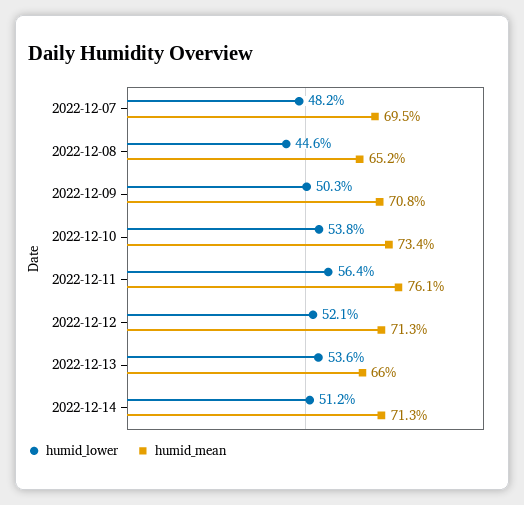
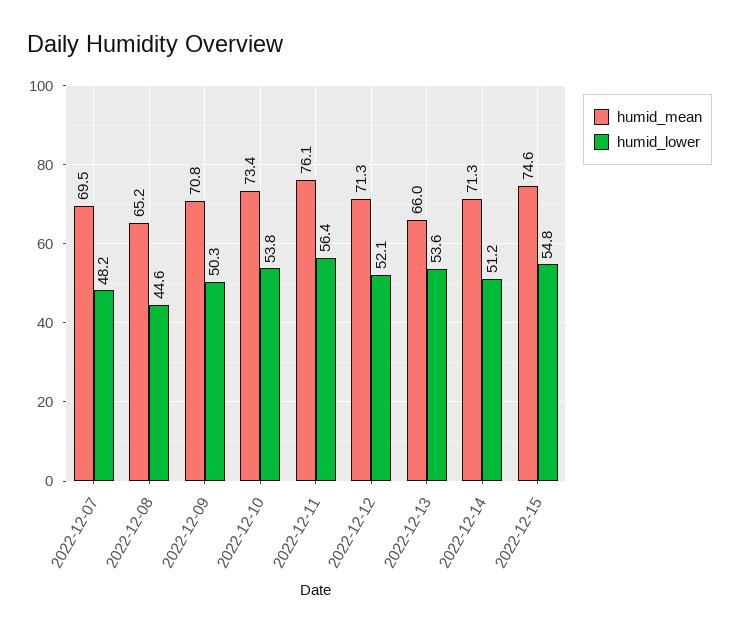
humid_mean, 2022-12-15: none -> 74.6
humid_lower, 2022-12-15: none -> 54.8

